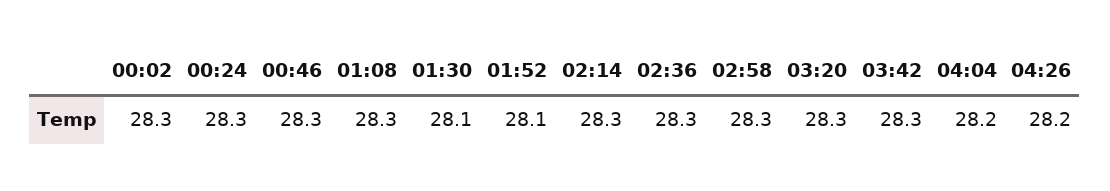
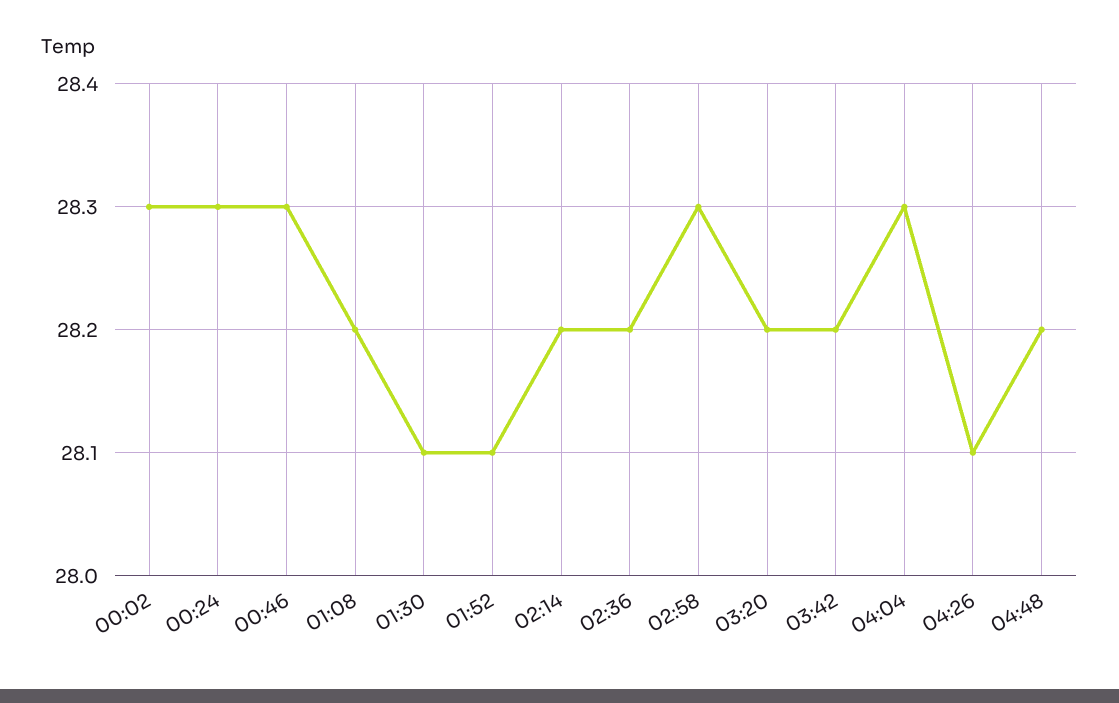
01:08: 28.3 -> 28.2
02:14: 28.3 -> 28.2
02:36: 28.3 -> 28.2
03:20: 28.3 -> 28.2
03:42: 28.3 -> 28.2
04:04: 28.2 -> 28.3
04:26: 28.2 -> 28.1
04:48: none -> 28.2

